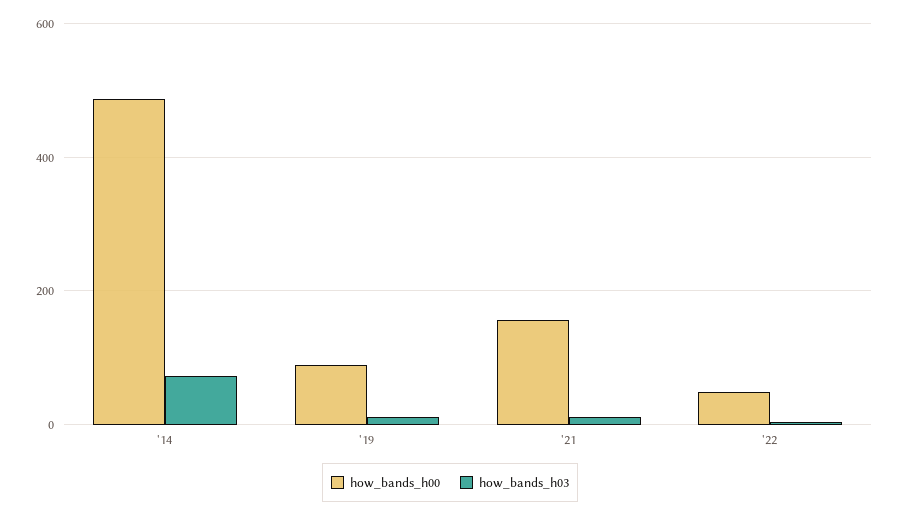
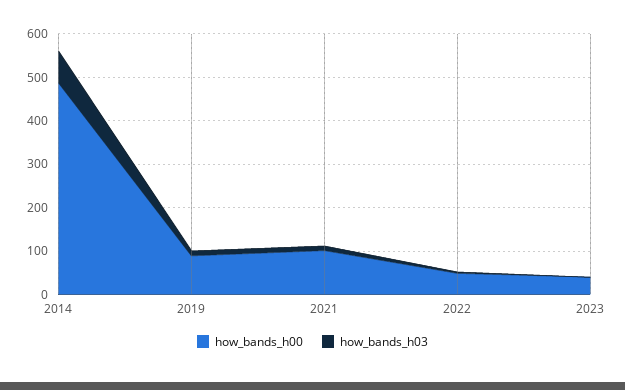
how_bands_h00, '21: 160 -> 100
how_bands_h00, 2023: none -> 40
how_bands_h03, 2023: none -> 0

